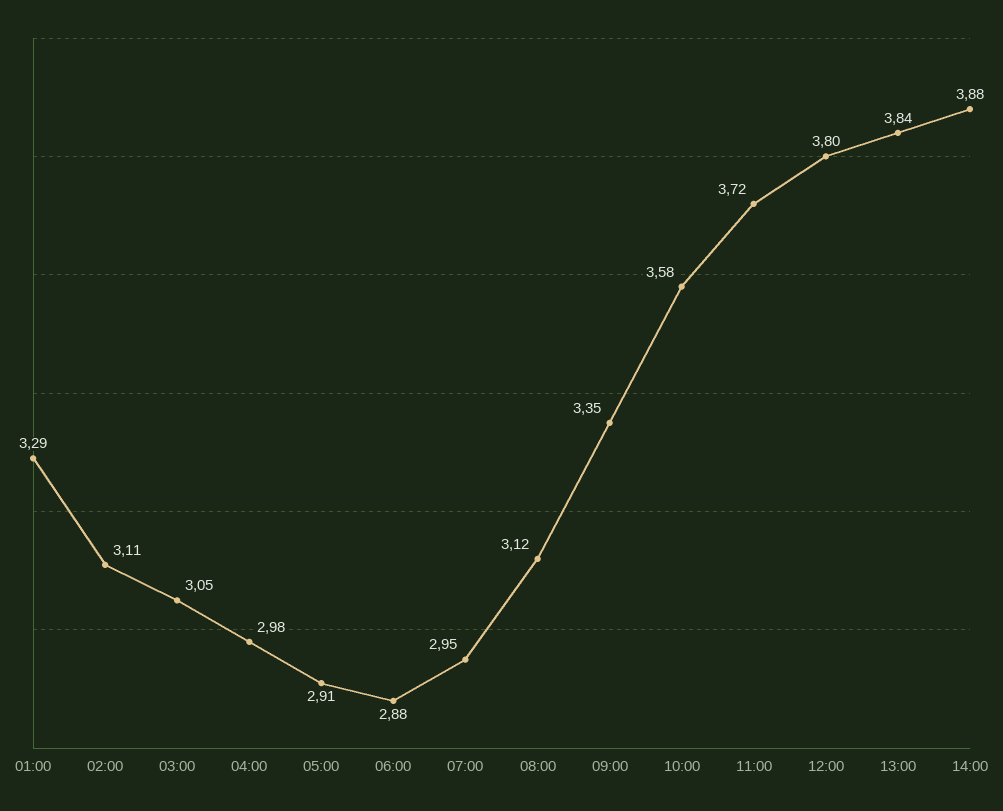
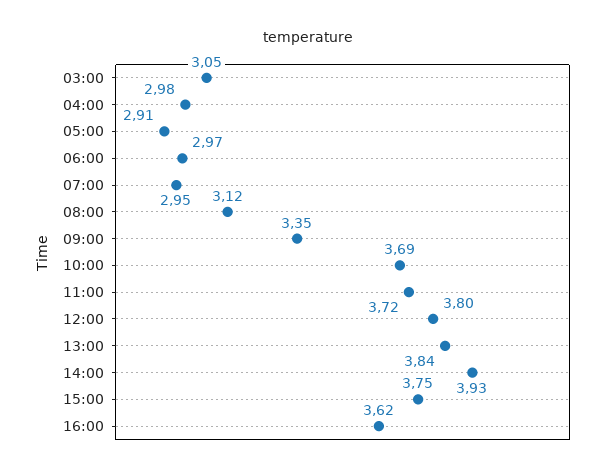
01:00: 3.29 -> none
02:00: 3.11 -> none
06:00: 2.88 -> 2.97
10:00: 3.58 -> 3.69
14:00: 3.88 -> 3.93
15:00: none -> 3.75
16:00: none -> 3.62

